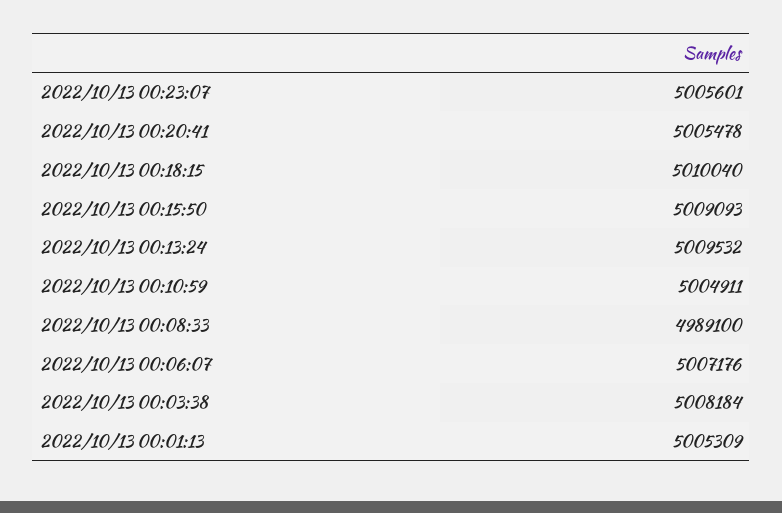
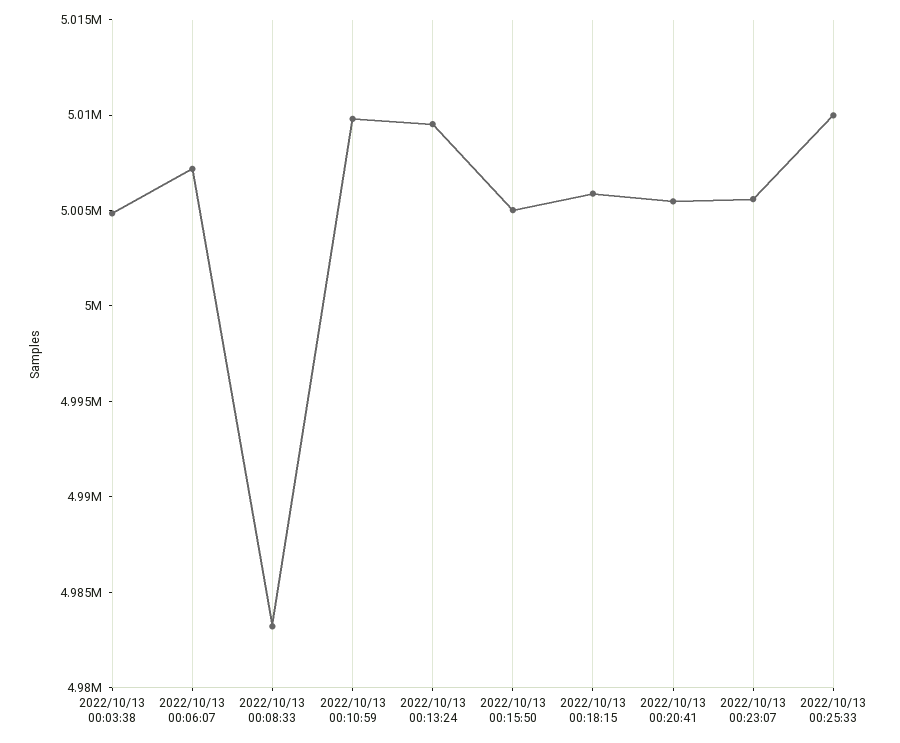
2022/10/13 00:18:15: 5010040 -> 5006000
2022/10/13 00:15:50: 5009093 -> 5005000
2022/10/13 00:10:59: 5004911 -> 5010000
2022/10/13 00:08:33: 4989100 -> 4983000
2022/10/13 00:03:38: 5008184 -> 5005000
2022/10/13 00:01:13: 5005309 -> none
2022/10/13 00:25:33: none -> 5010000

